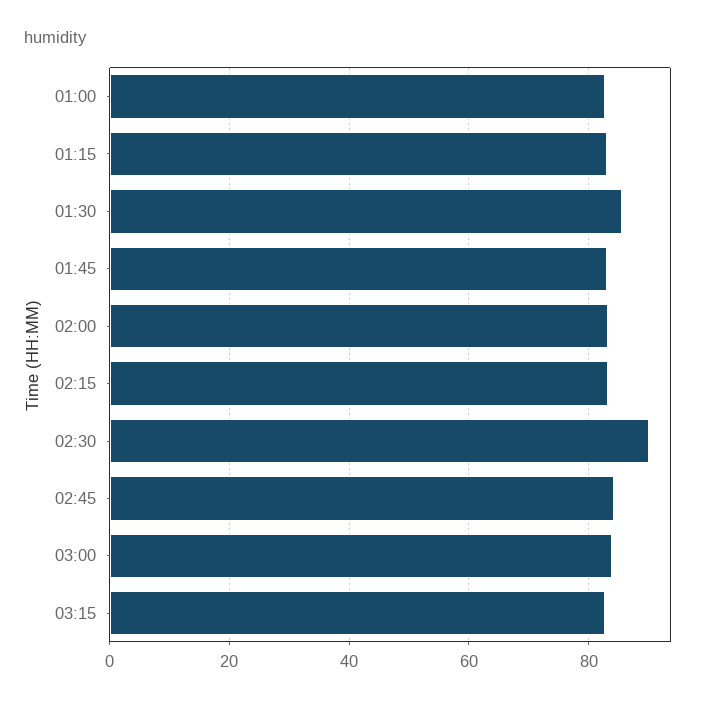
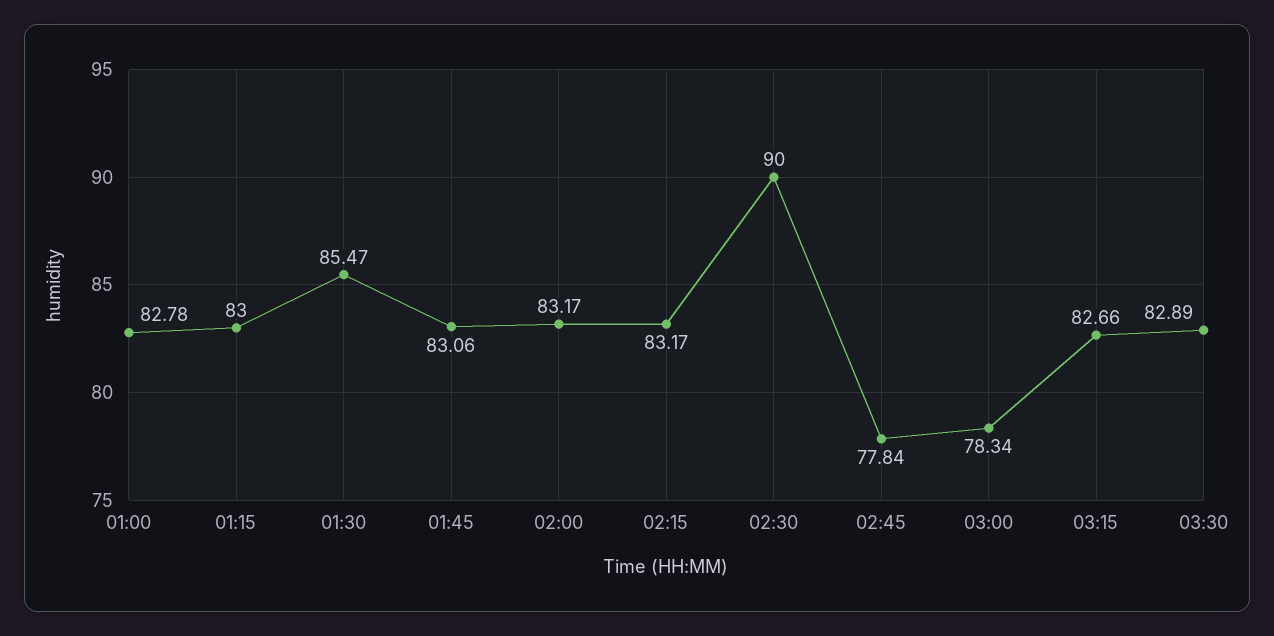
02:45: 84 -> 77.84
03:00: 84 -> 78.34
03:30: none -> 82.89

